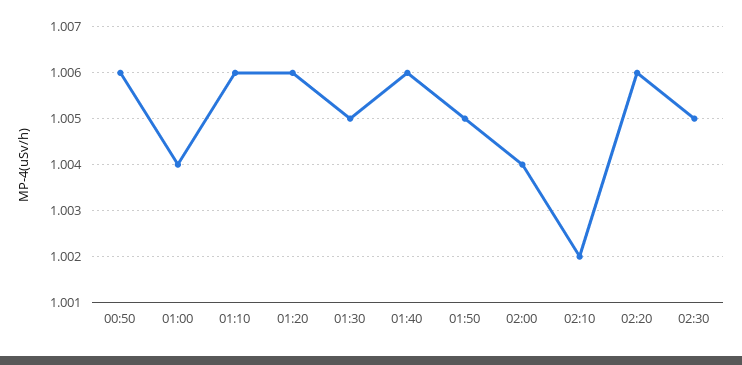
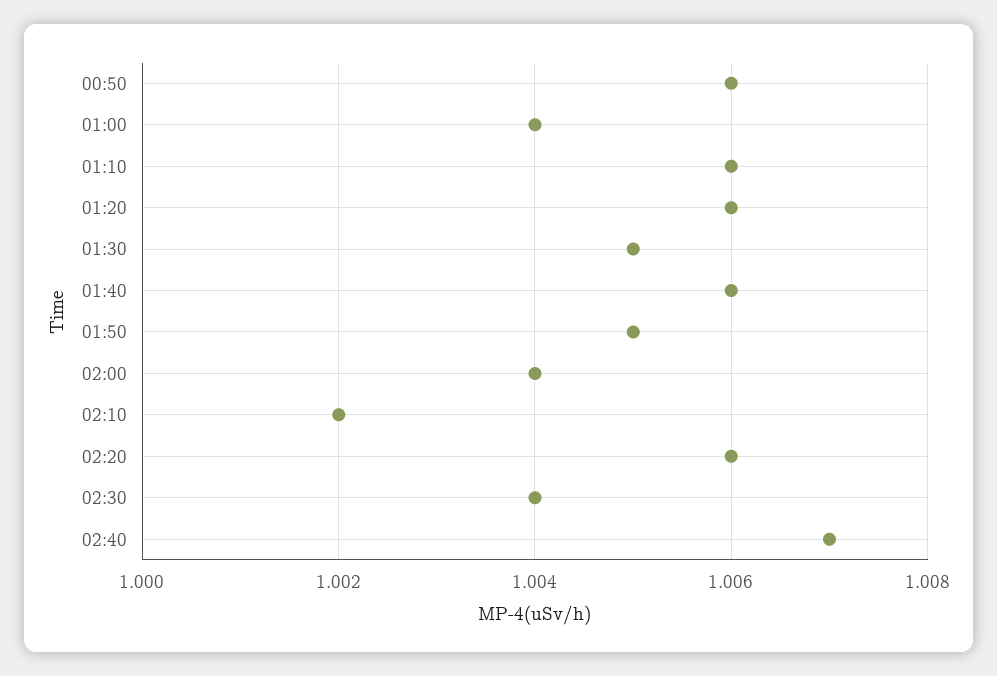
02:30: 1.005 -> 1.004
02:40: none -> 1.007

